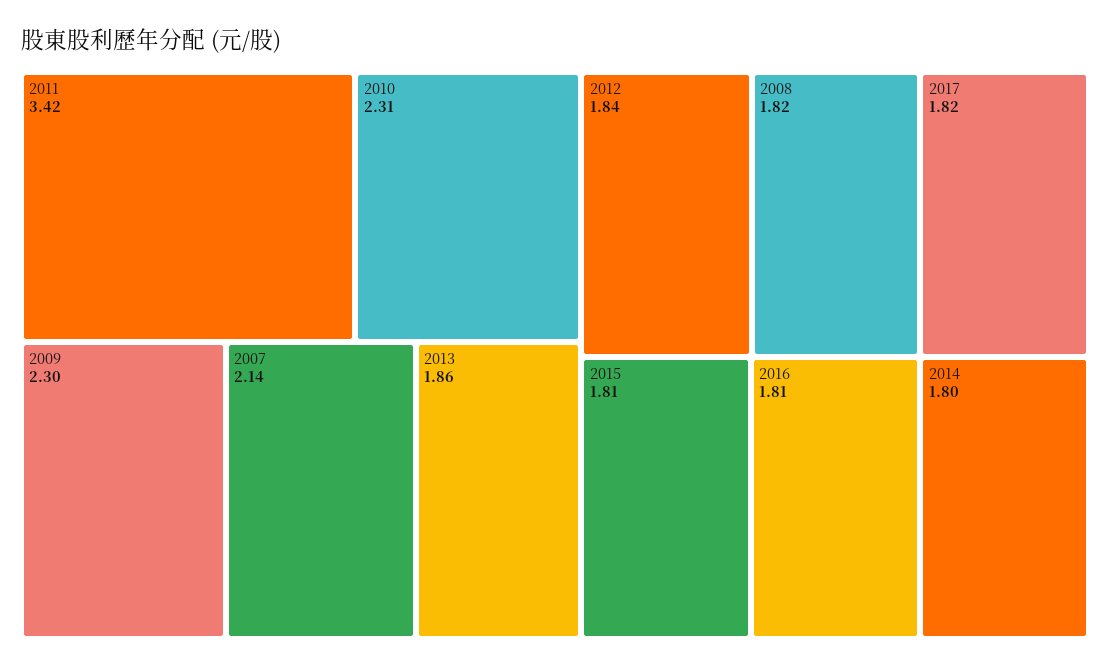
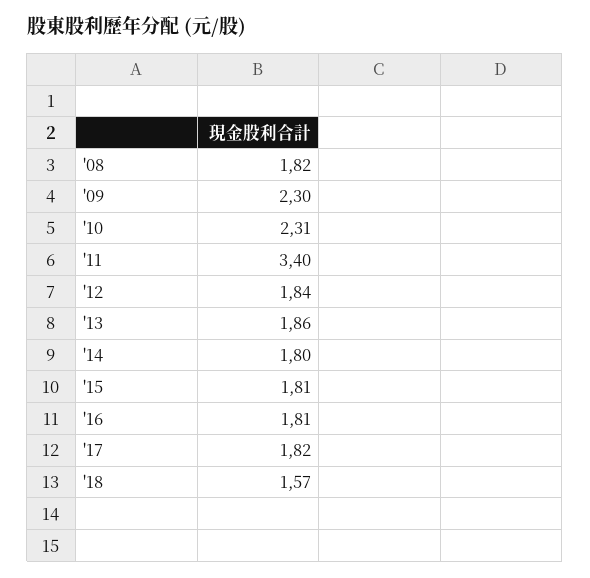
2011: 3.42 -> 3.4
2007: 2.14 -> none
'18: none -> 1.57

